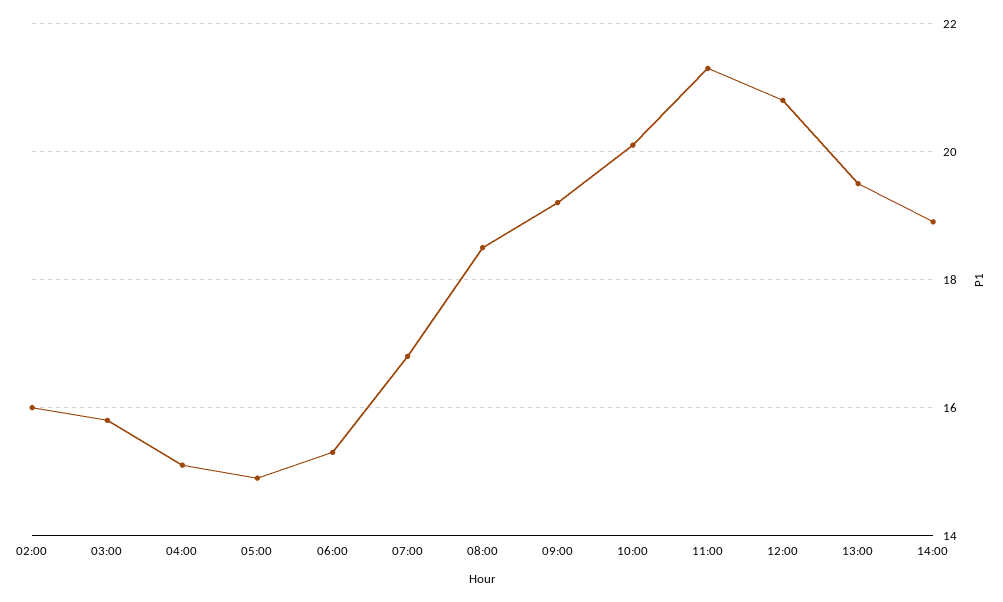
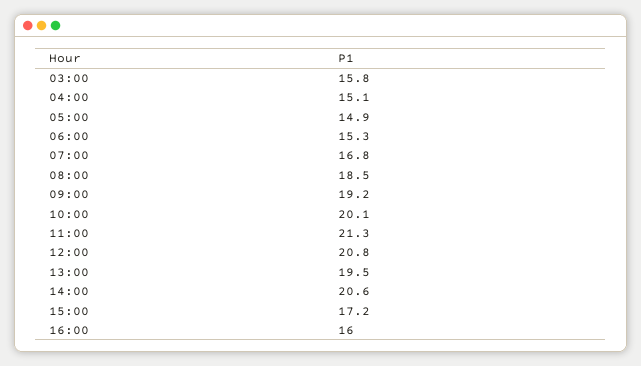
02:00: 16 -> none
14:00: 19 -> 20.6
15:00: none -> 17.2
16:00: none -> 16

